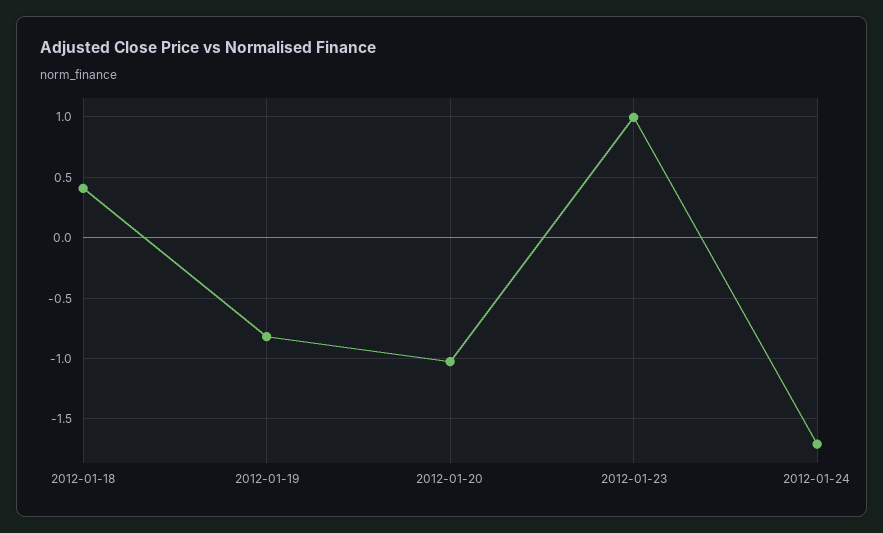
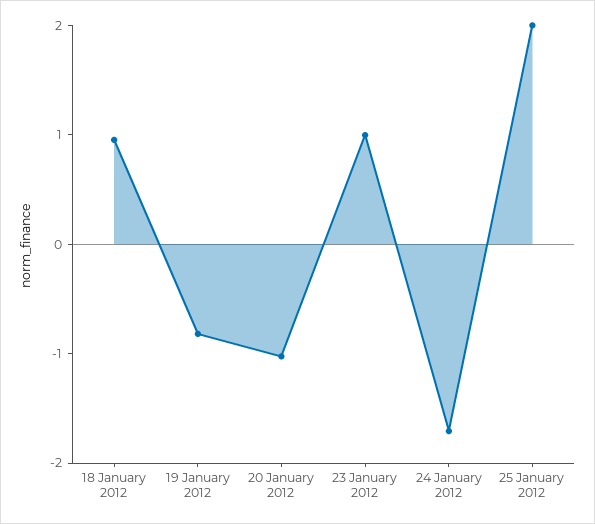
2012-01-18: 0.4 -> 1
25 January 2012: none -> 2

